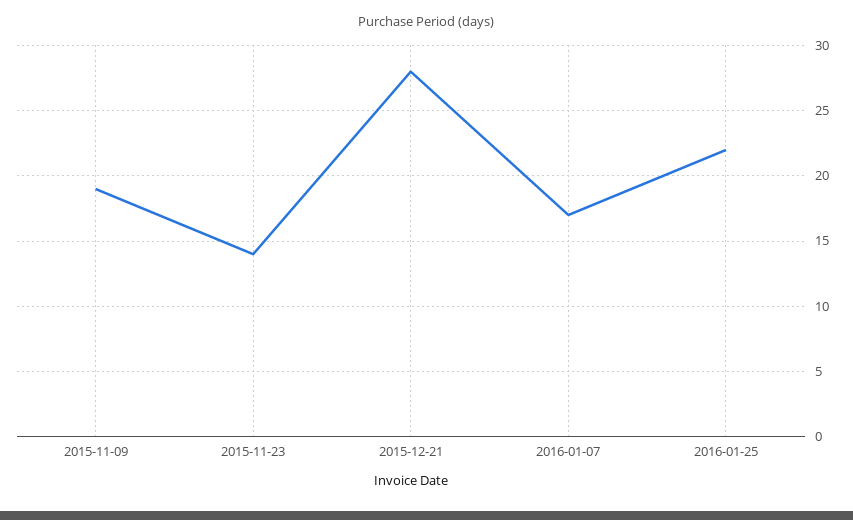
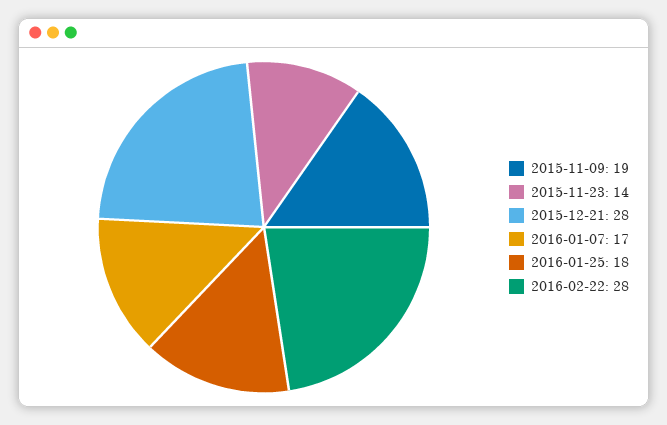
2016-01-25: 22 -> 18
2016-02-22: none -> 28

